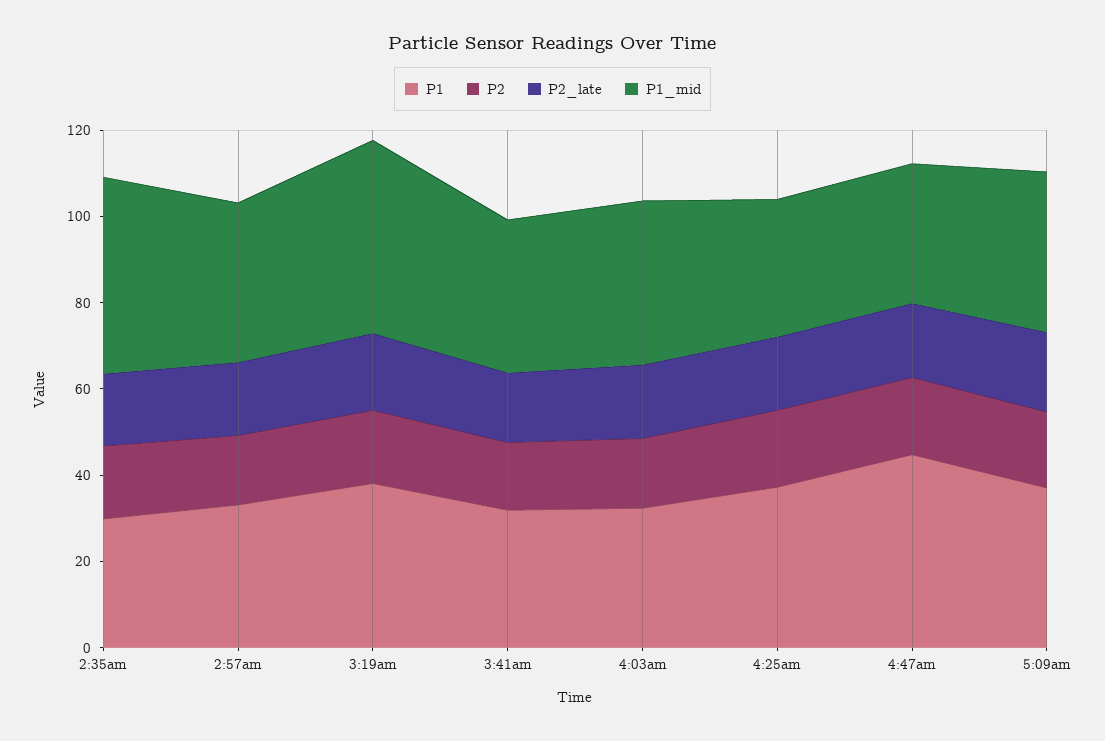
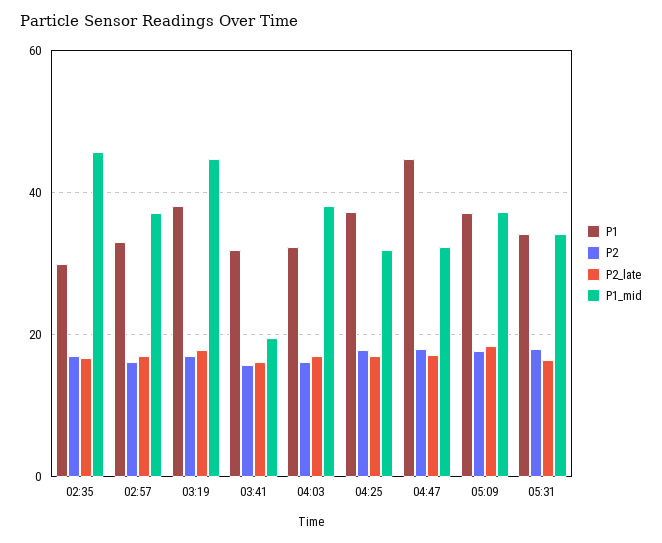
P1_mid, 3:41am: 35 -> 20
P1, 05:31: none -> 34
P2, 05:31: none -> 18
P2_late, 05:31: none -> 16
P1_mid, 05:31: none -> 34

